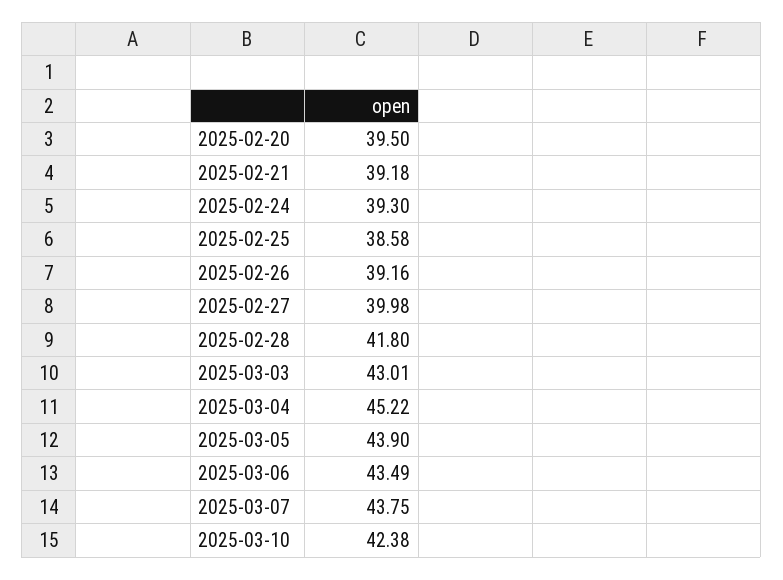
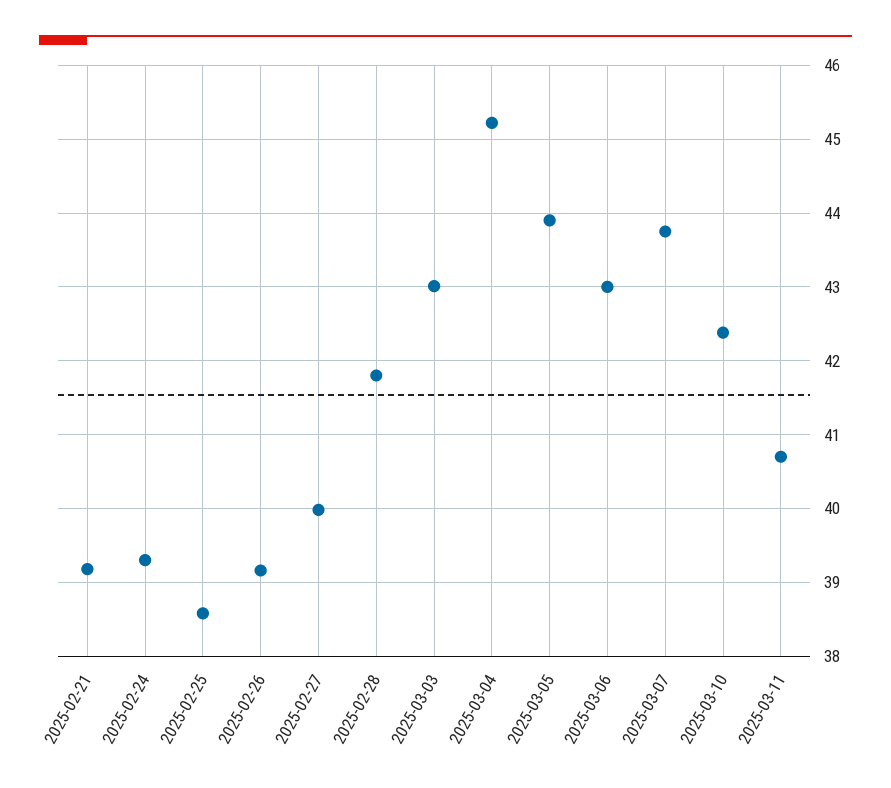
2025-02-20: 39.5 -> none
2025-03-06: 43.49 -> 43
2025-03-11: none -> 40.7

